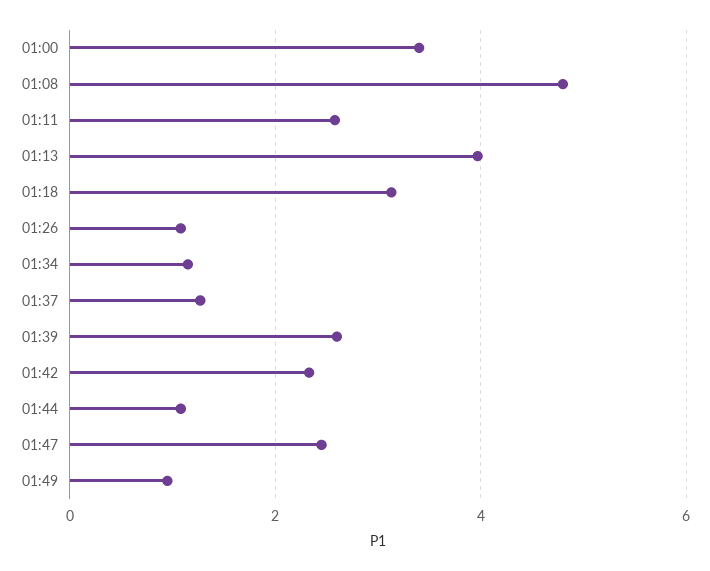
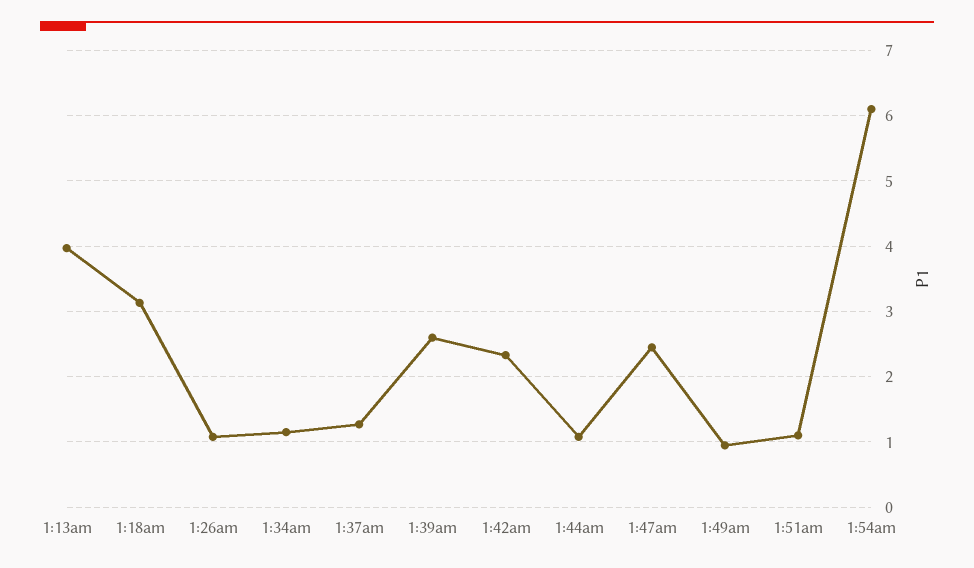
01:00: 3.4 -> none
01:08: 4.8 -> none
01:11: 2.6 -> none
1:51am: none -> 1.1
1:54am: none -> 6.1

